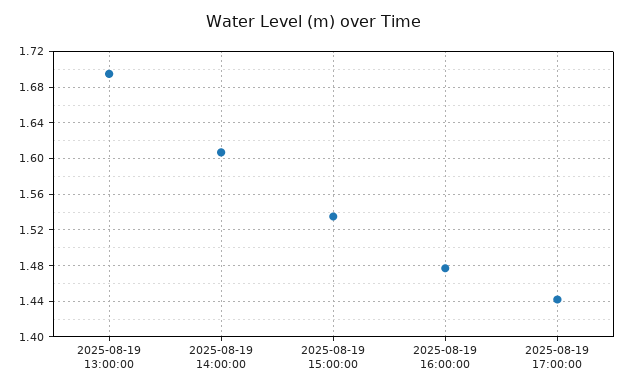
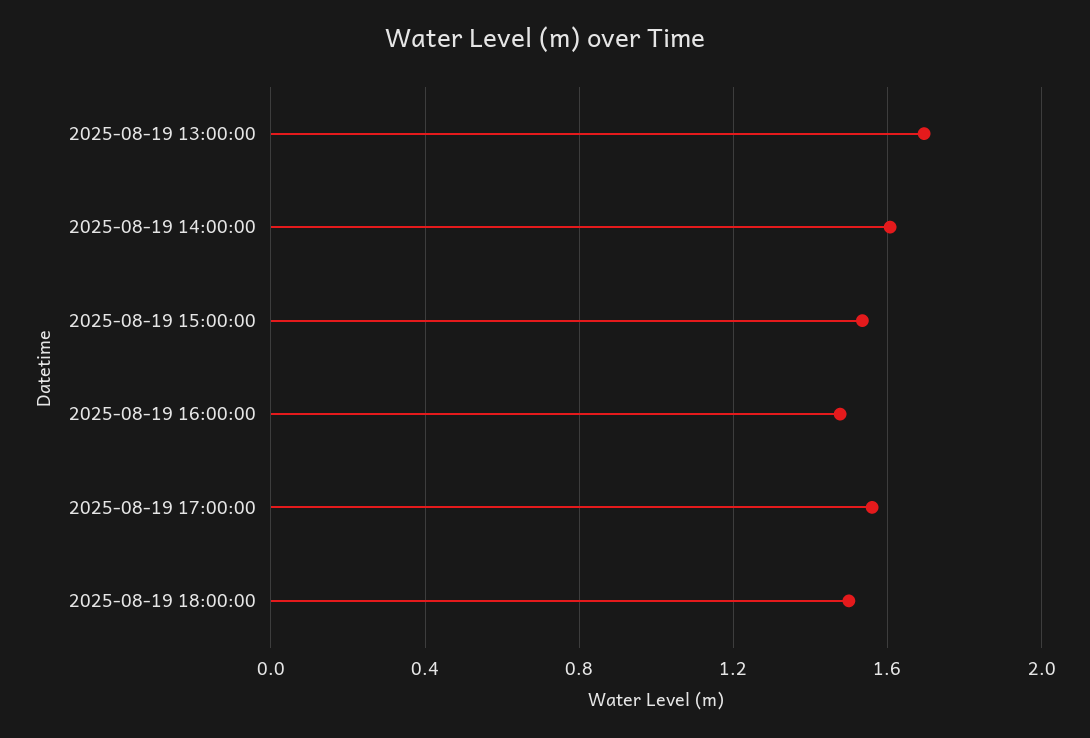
2025-08-19 17:00:00: 1.44 -> 1.55
2025-08-19 18:00:00: none -> 1.5

